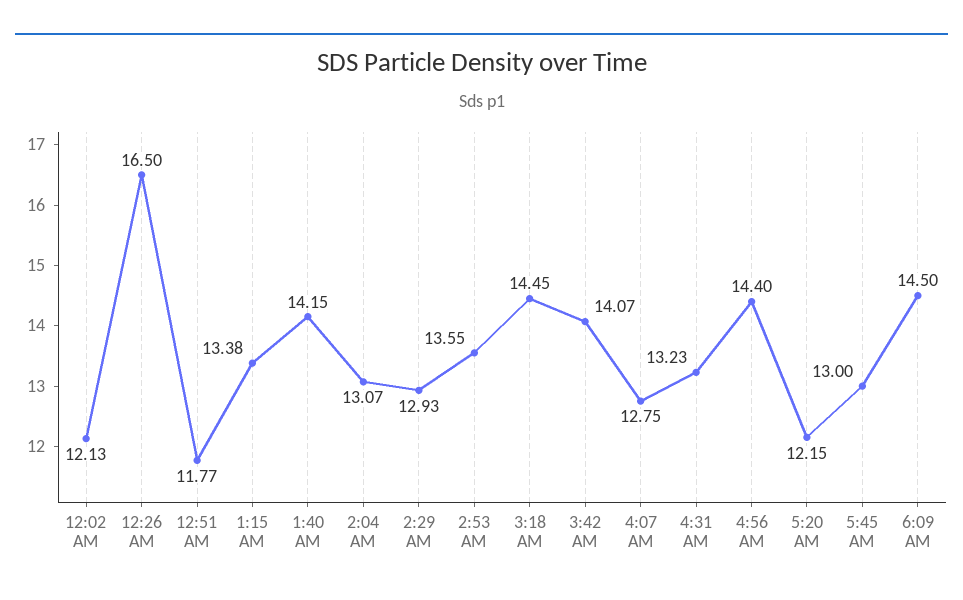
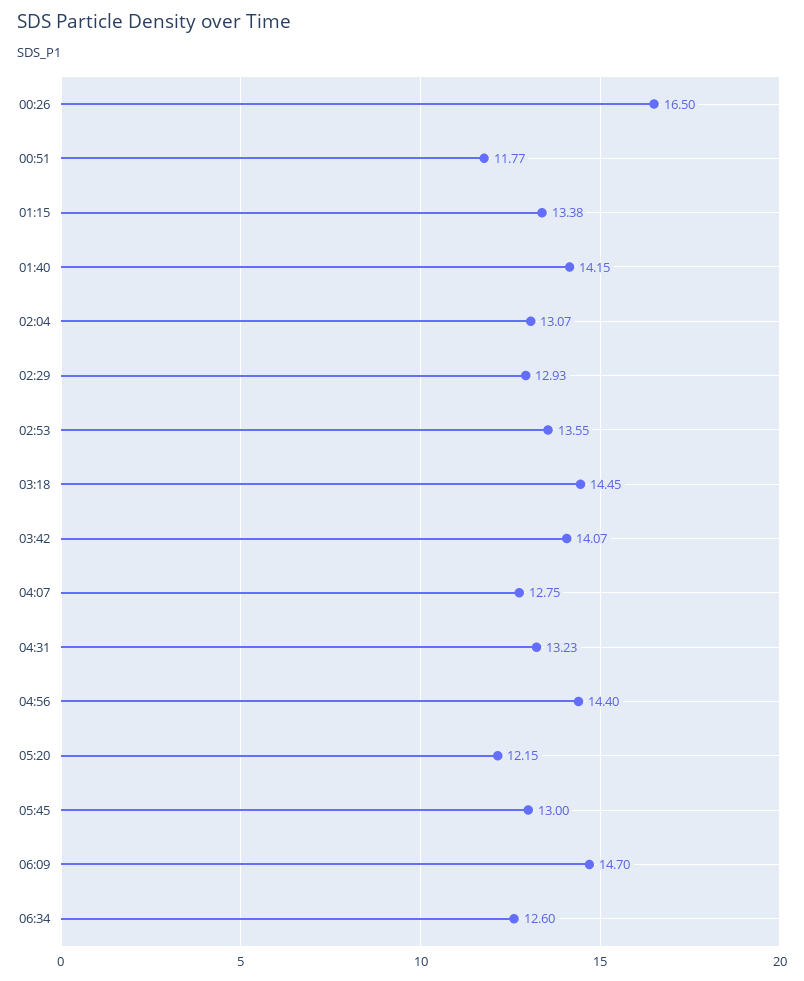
12:02 AM: 12.13 -> none
6:09 AM: 14.5 -> 14.7
06:34: none -> 12.6

